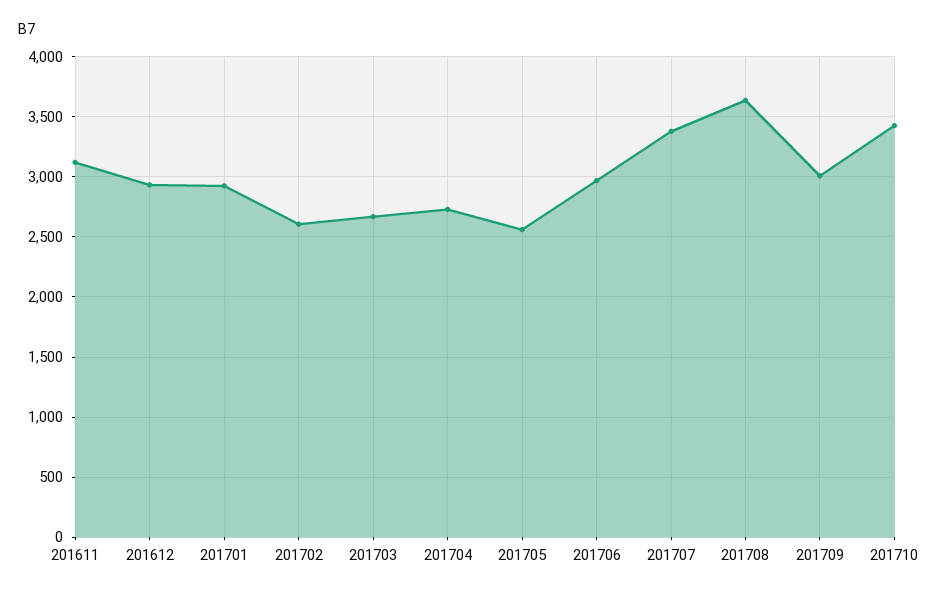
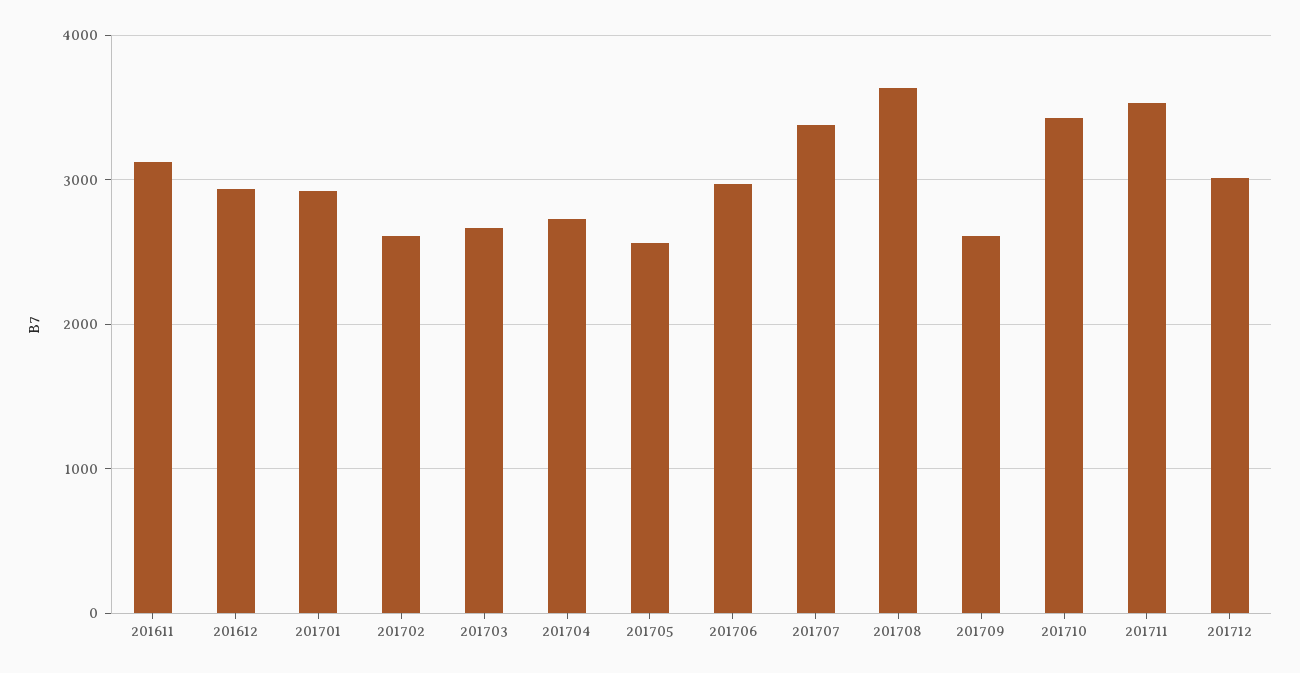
201709: 3000 -> 2600
201711: none -> 3500
201712: none -> 3000

